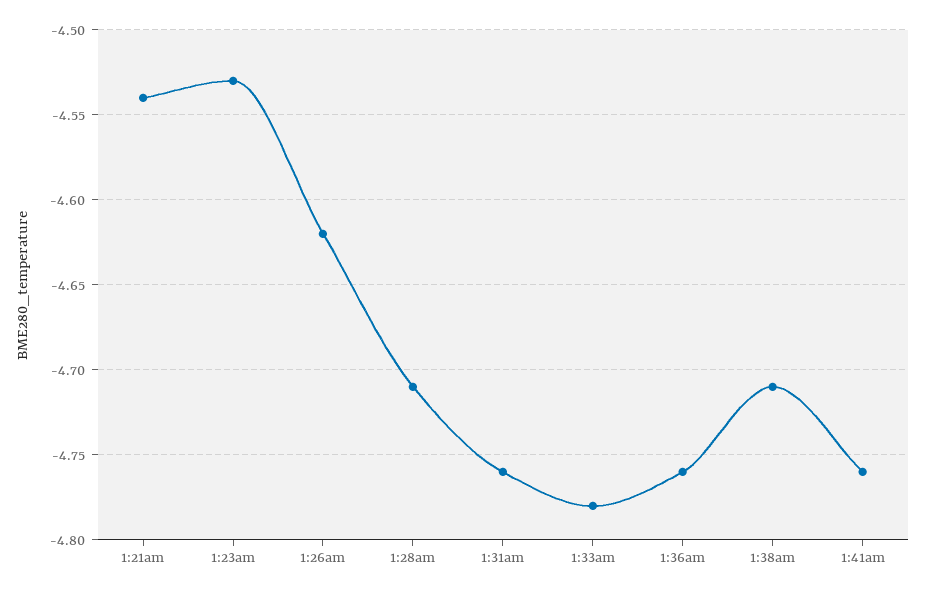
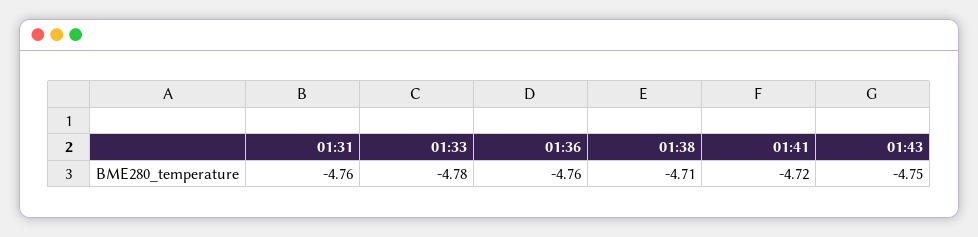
1:21am: -4.54 -> none
1:23am: -4.53 -> none
1:26am: -4.62 -> none
1:28am: -4.71 -> none
1:41am: -4.76 -> -4.72
01:43: none -> -4.75

